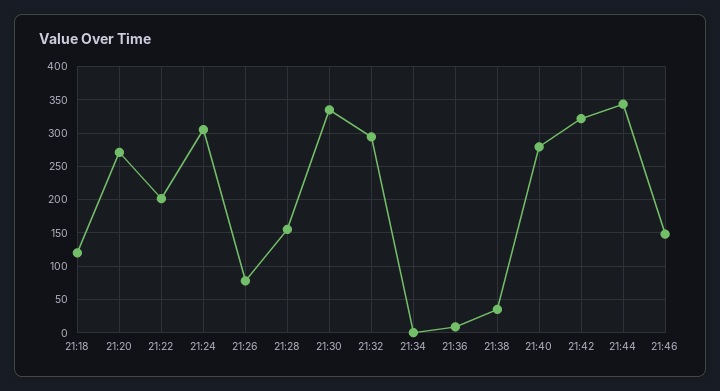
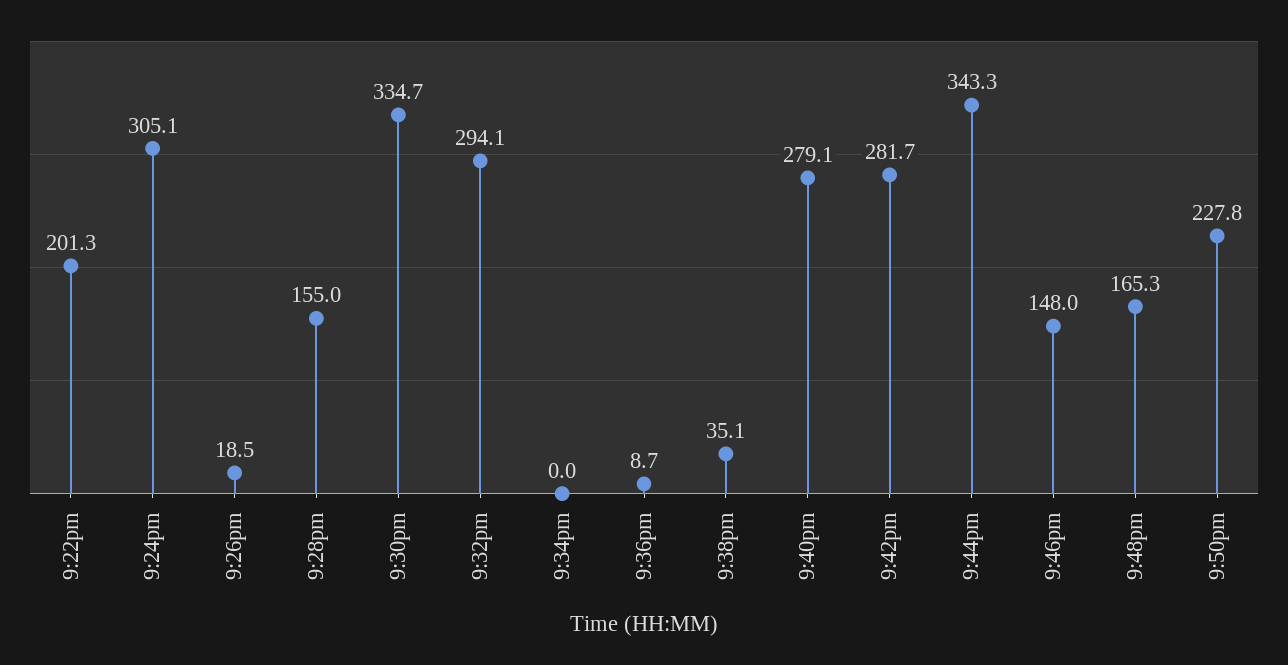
21:18: 120 -> none
21:20: 270 -> none
21:26: 80 -> 18.5
21:42: 320 -> 281.7
9:48pm: none -> 165.3
9:50pm: none -> 227.8

